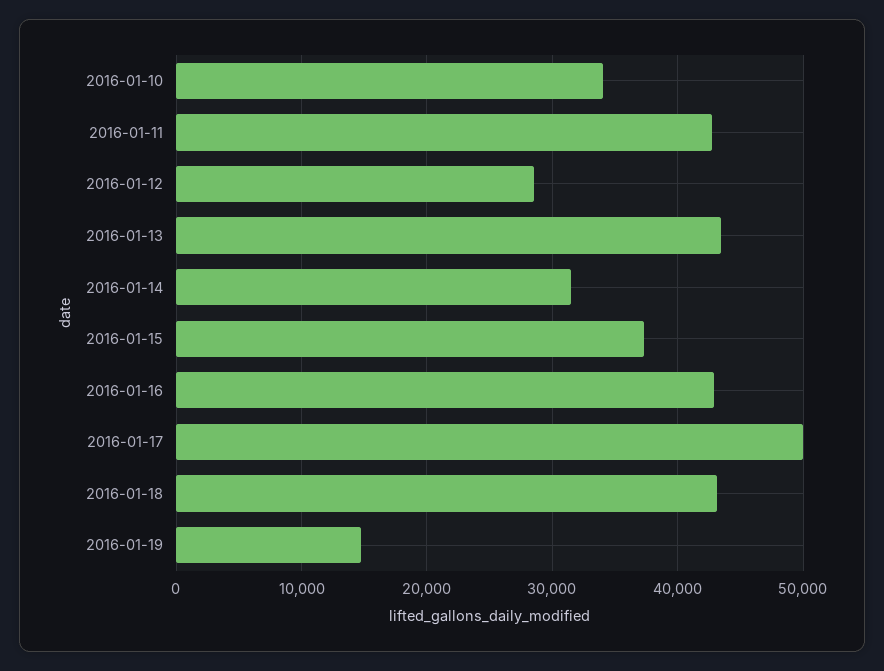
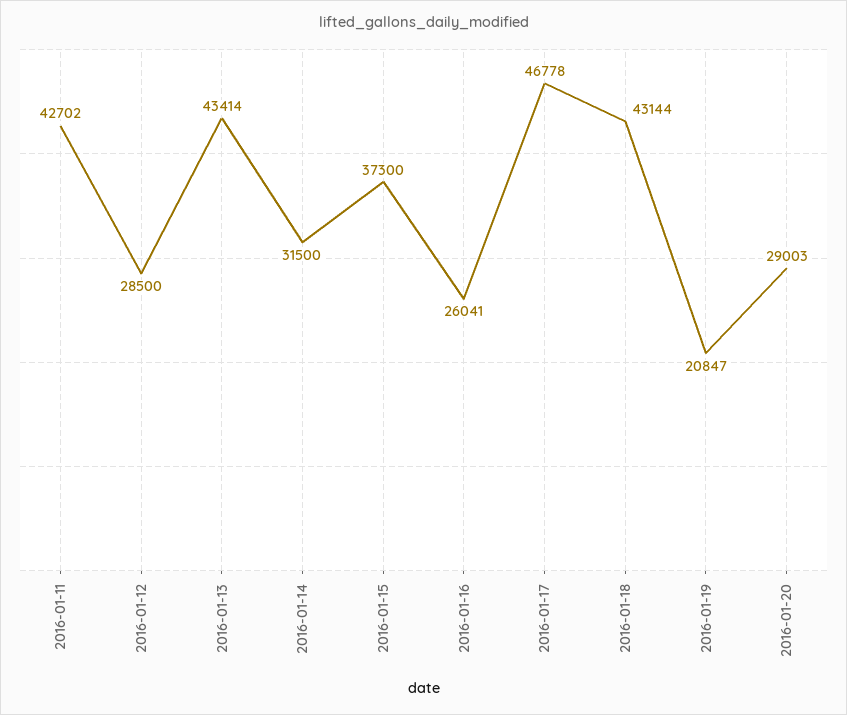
2016-01-10: 34000 -> none
2016-01-16: 43000 -> 26041
2016-01-17: 50000 -> 46778
2016-01-19: 15000 -> 20847
2016-01-20: none -> 29003

